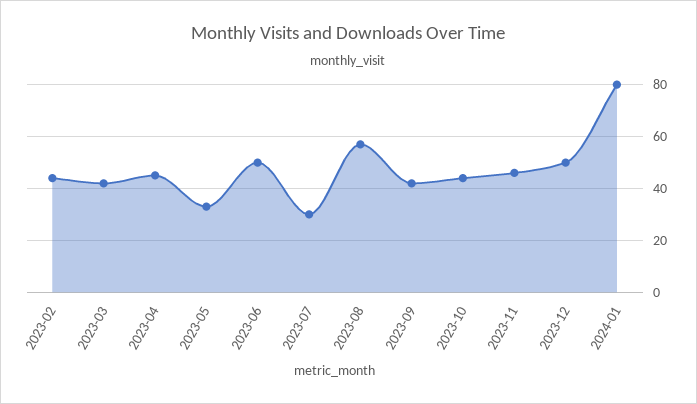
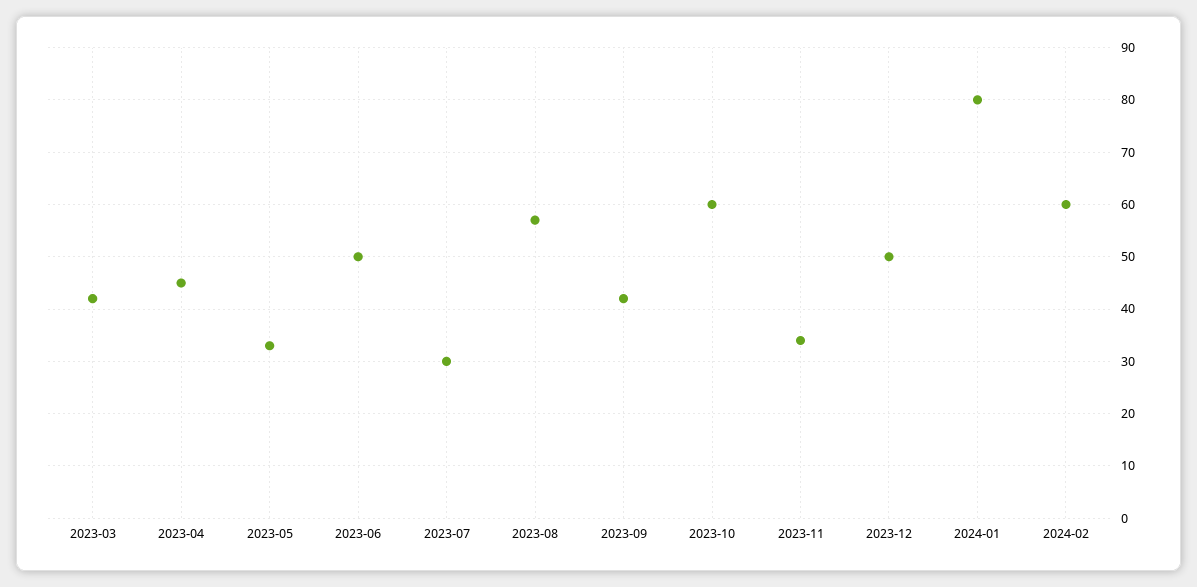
2023-02: 45 -> none
2023-10: 45 -> 60
2023-11: 45 -> 35
2024-02: none -> 60

